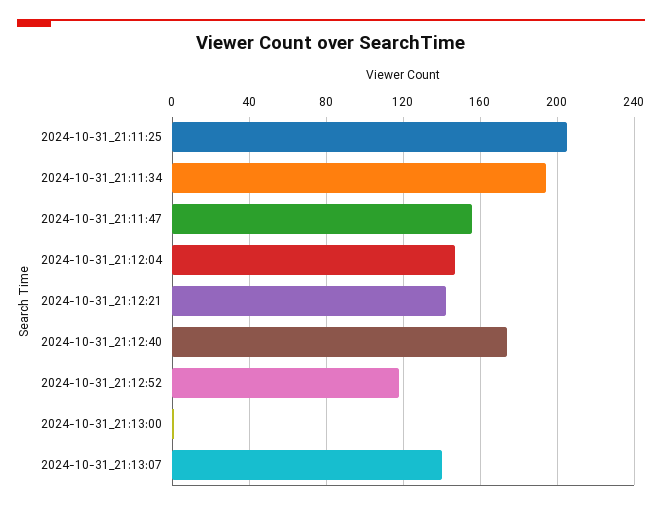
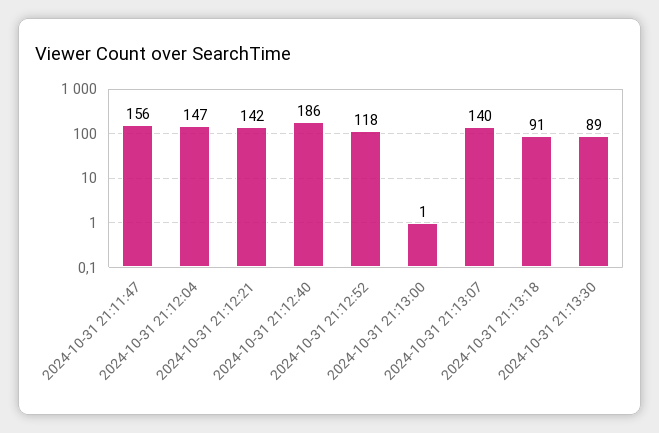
2024-10-31_21:11:25: 205 -> none
2024-10-31_21:11:34: 195 -> none
2024-10-31_21:12:40: 175 -> 186
2024-10-31 21:13:18: none -> 91
2024-10-31 21:13:30: none -> 89

